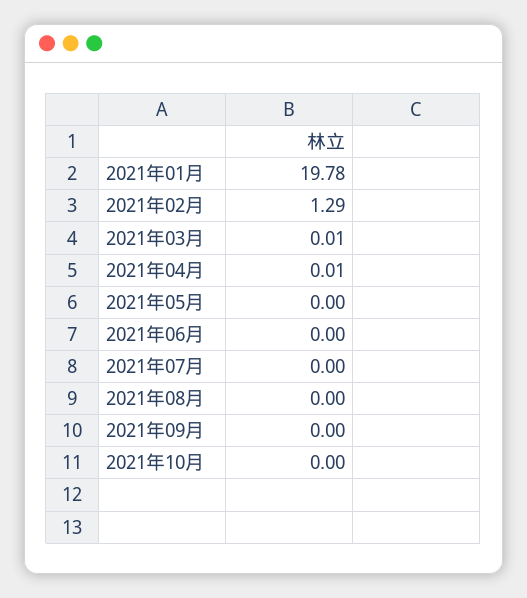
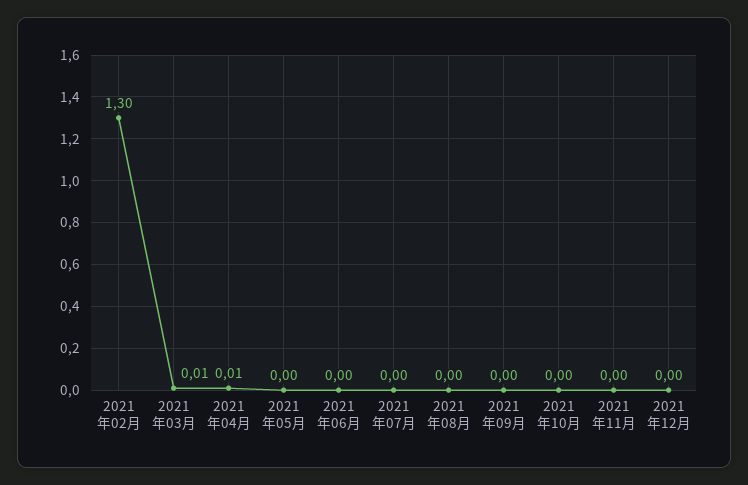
2021年01月: 19.78 -> none
2021年02月: 1.29 -> 1.3
2021年11月: none -> 0
2021年12月: none -> 0

